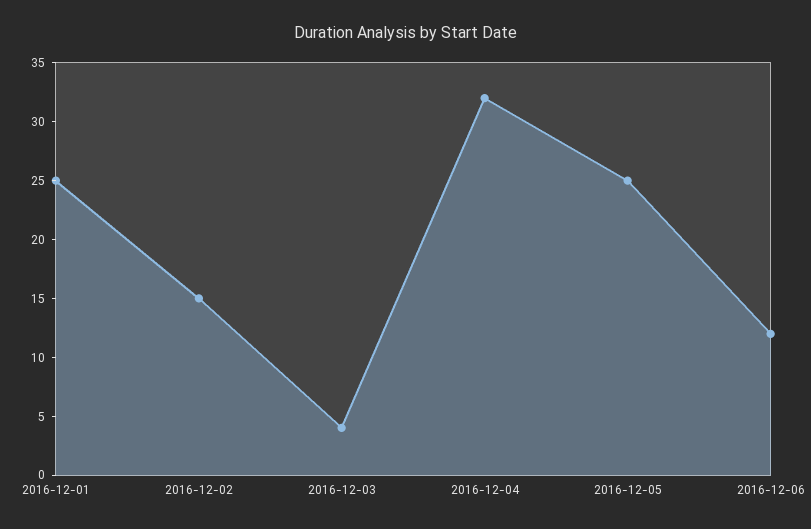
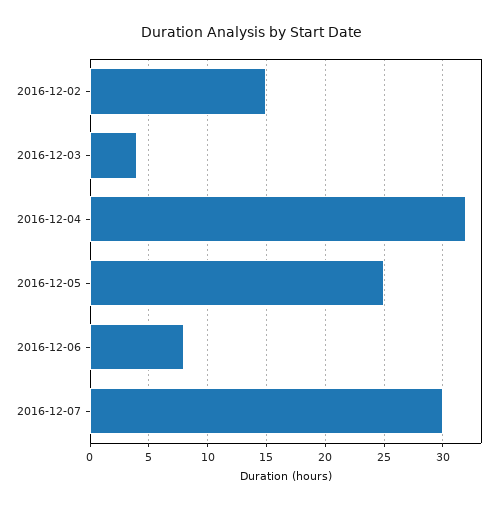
2016-12-01: 25 -> none
2016-12-06: 12 -> 8
2016-12-07: none -> 30

